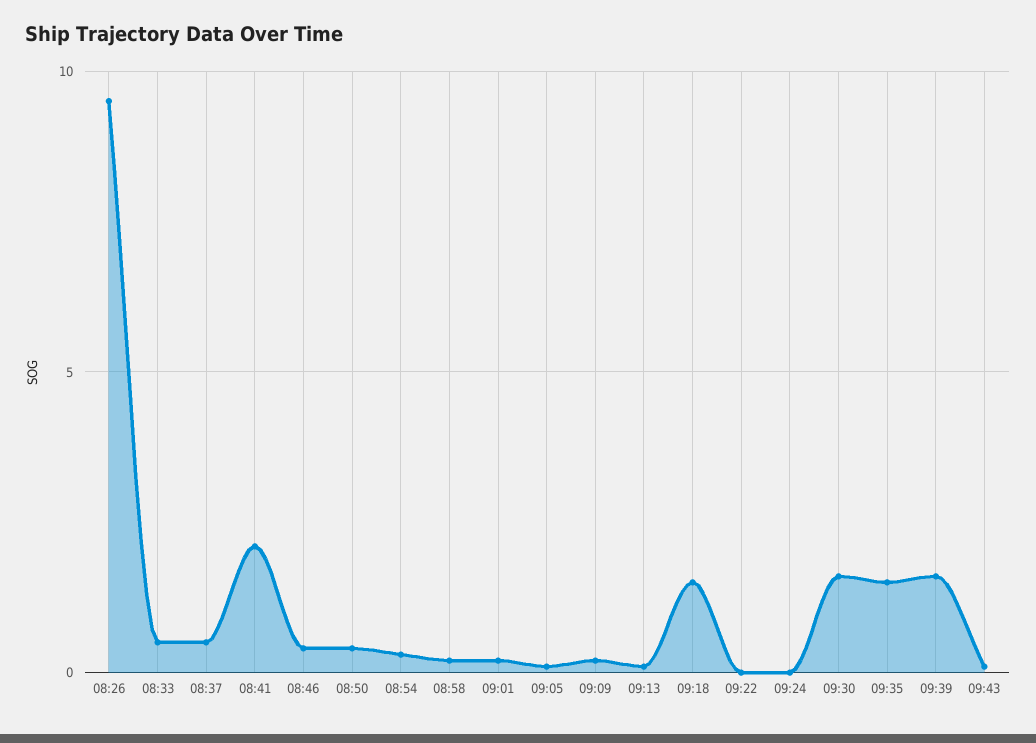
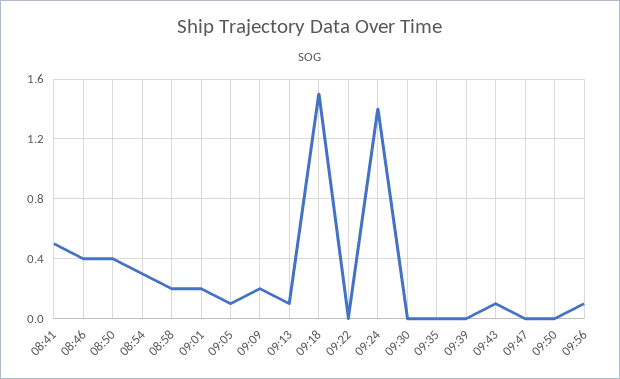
08:26: 9.5 -> none
08:33: 0.5 -> none
08:37: 0.5 -> none
08:41: 2 -> 0.5
09:24: 0 -> 1.4
09:30: 1.5 -> 0
09:35: 1.5 -> 0
09:39: 1.5 -> 0
09:47: none -> 0
09:50: none -> 0
09:56: none -> 0.1

